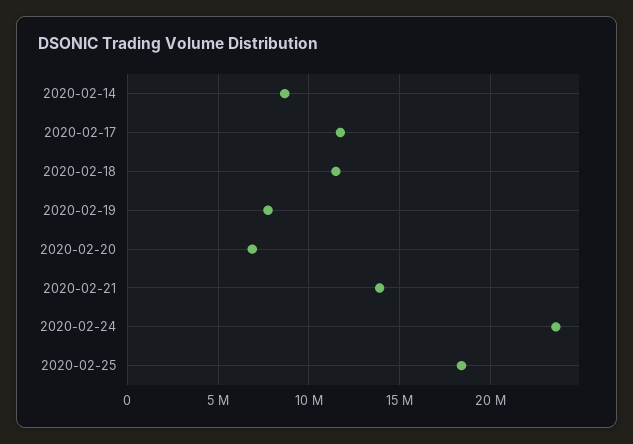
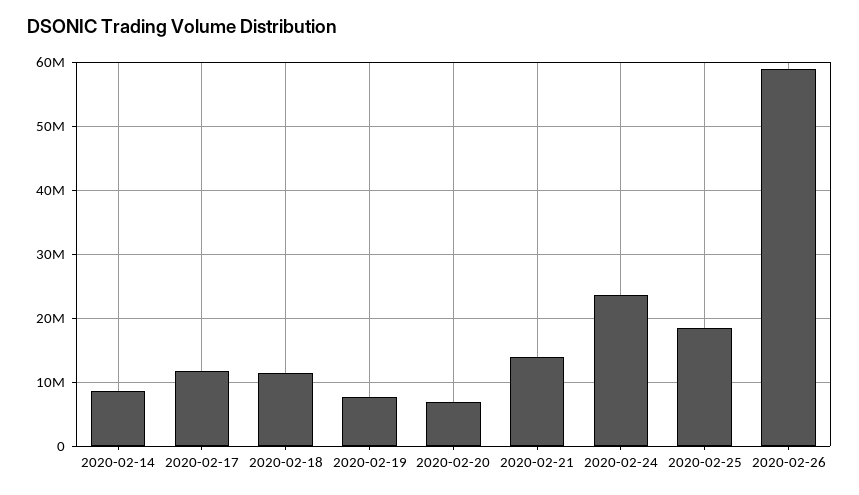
2020-02-26: none -> 59000000

